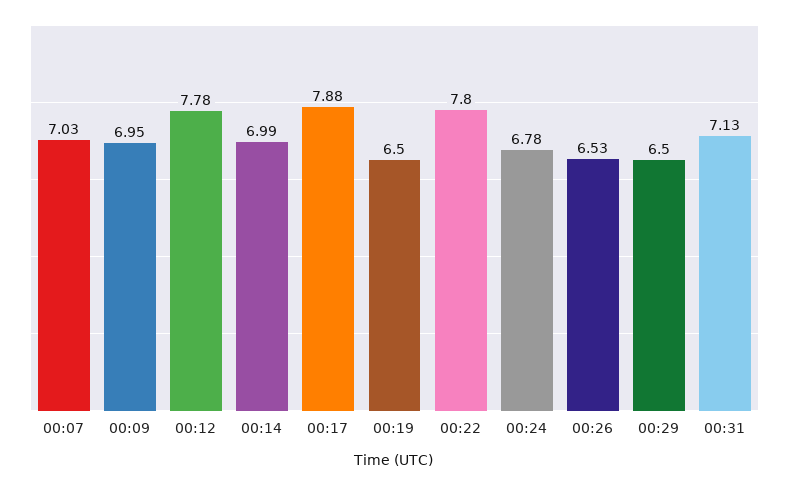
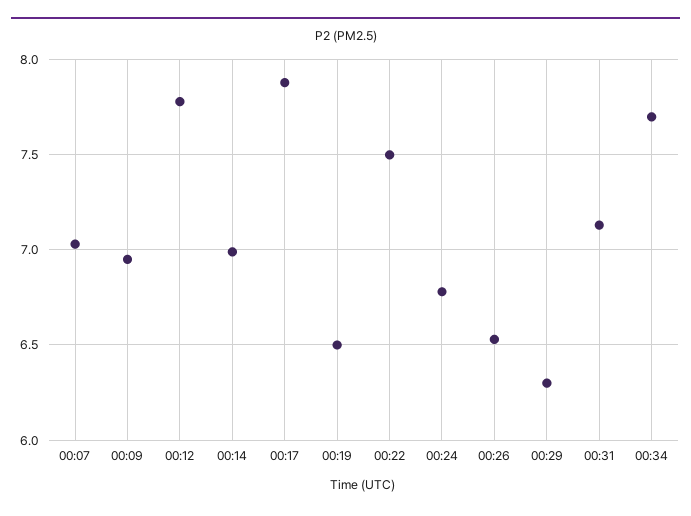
00:22: 7.8 -> 7.5
00:29: 6.5 -> 6.3
00:34: none -> 7.7

